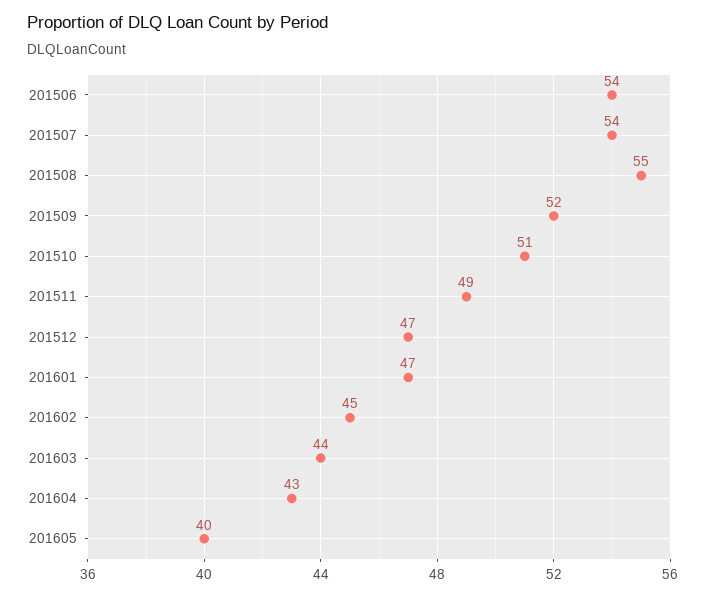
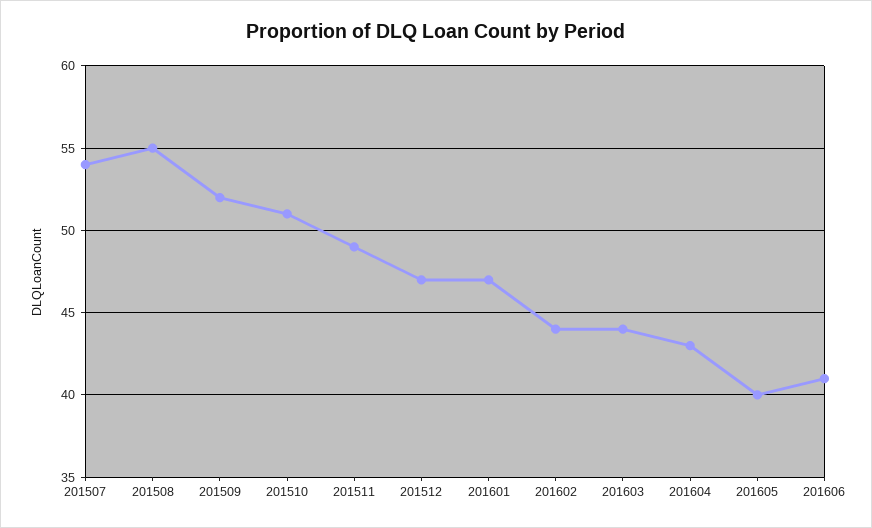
201506: 54 -> none
201602: 45 -> 44
201606: none -> 41

